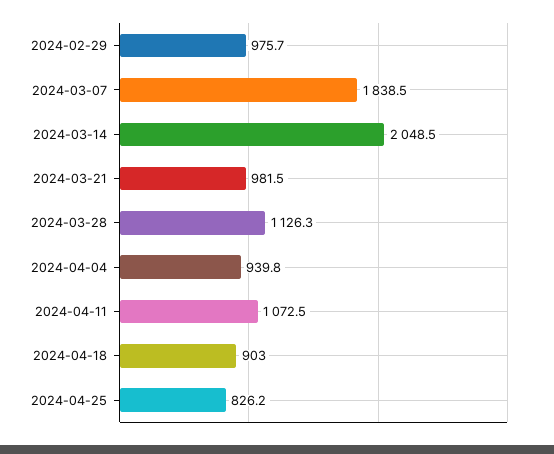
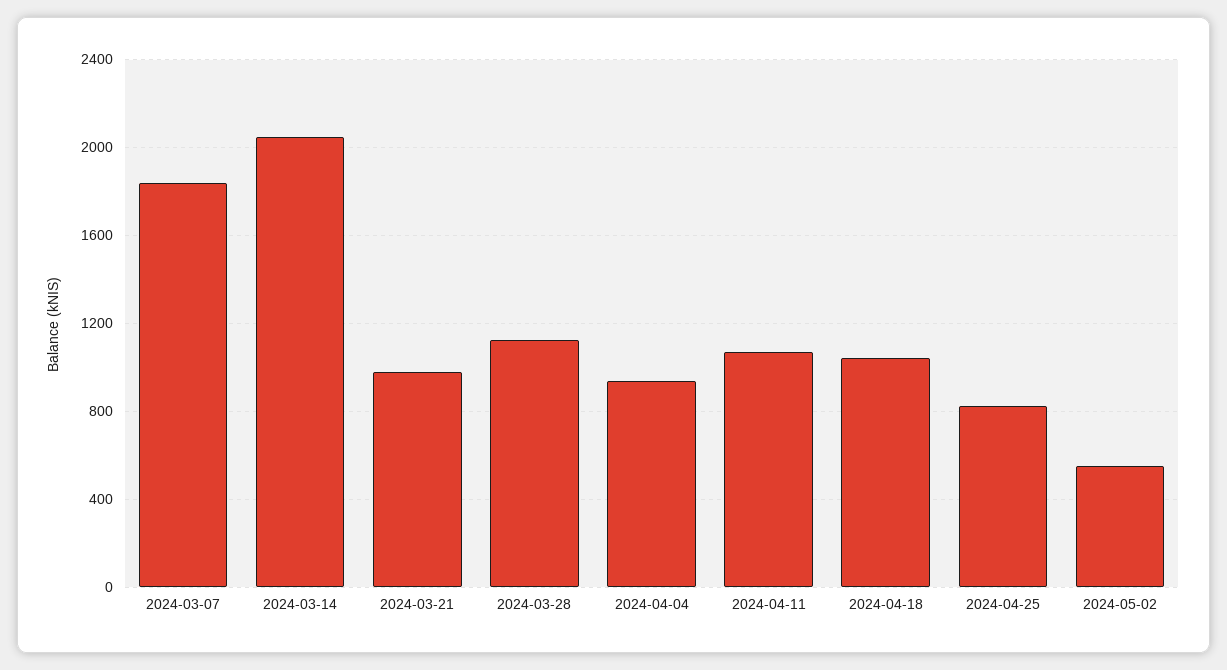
2024-02-29: 975.7 -> none
2024-04-18: 903 -> 1050
2024-05-02: none -> 550

